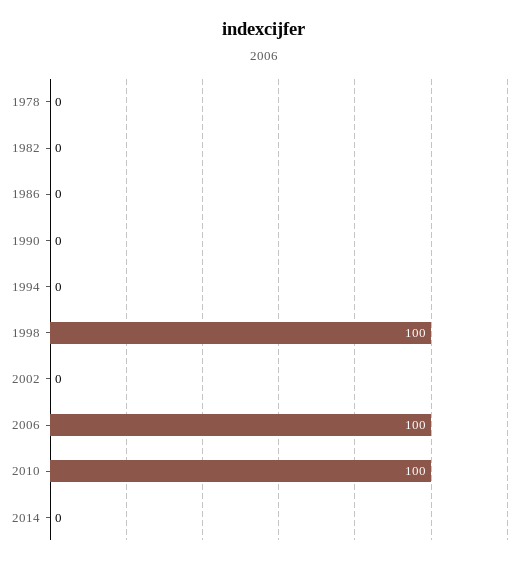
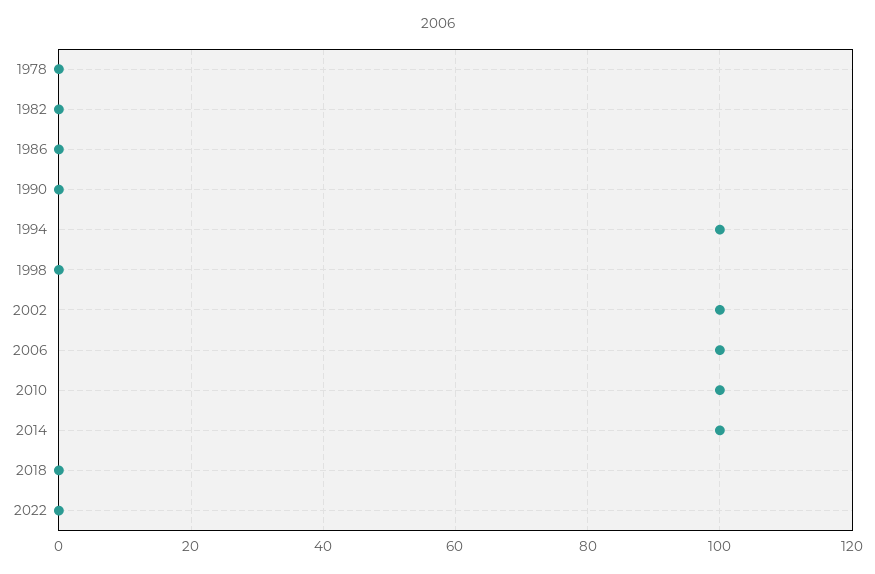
1994: 0 -> 100
1998: 100 -> 0
2002: 0 -> 100
2014: 0 -> 100
2018: none -> 0
2022: none -> 0

